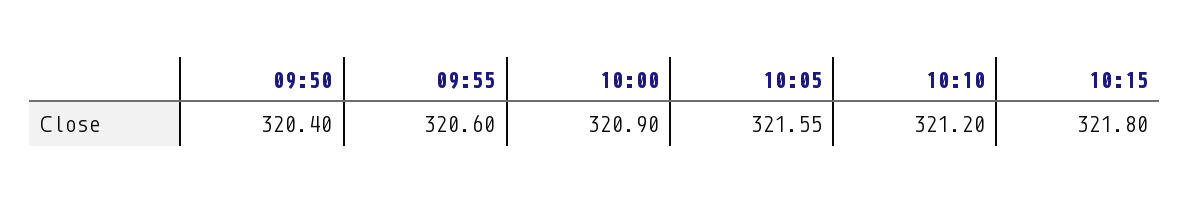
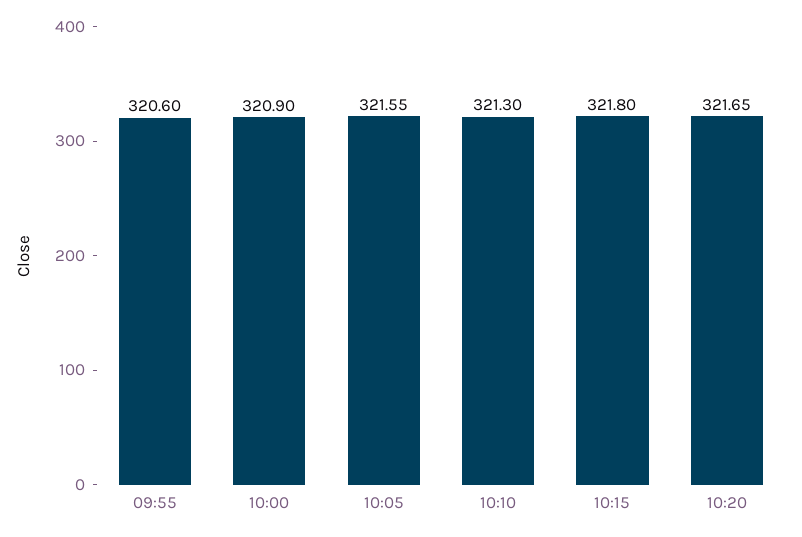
09:50: 320.4 -> none
10:10: 321.2 -> 321.3
10:20: none -> 321.65

